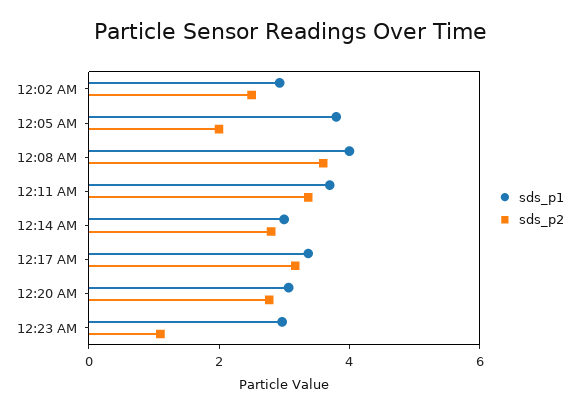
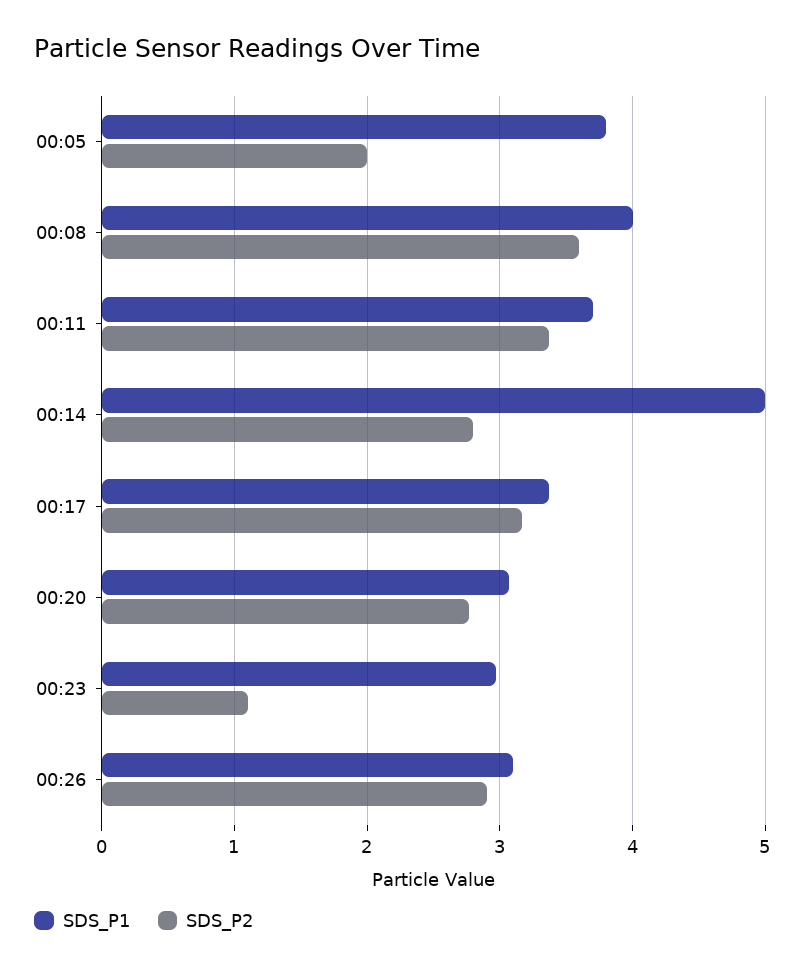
sds_p1, 12:02 AM: 3 -> none
sds_p2, 12:02 AM: 2.5 -> none
sds_p1, 12:14 AM: 3 -> 5
sds_p1, 00:26: none -> 3.1
sds_p2, 00:26: none -> 2.9

